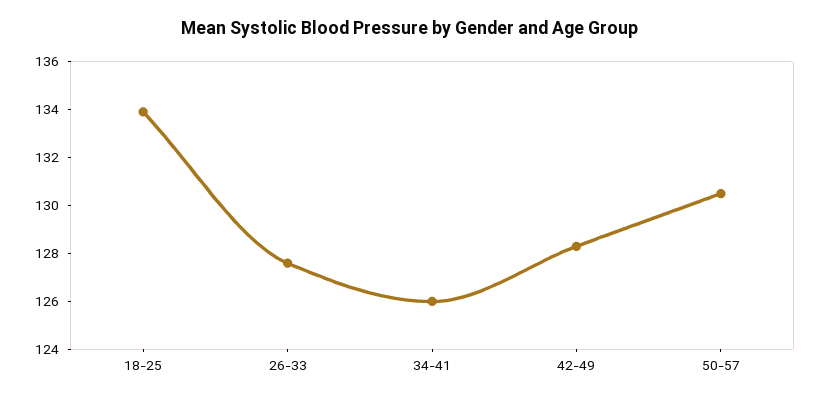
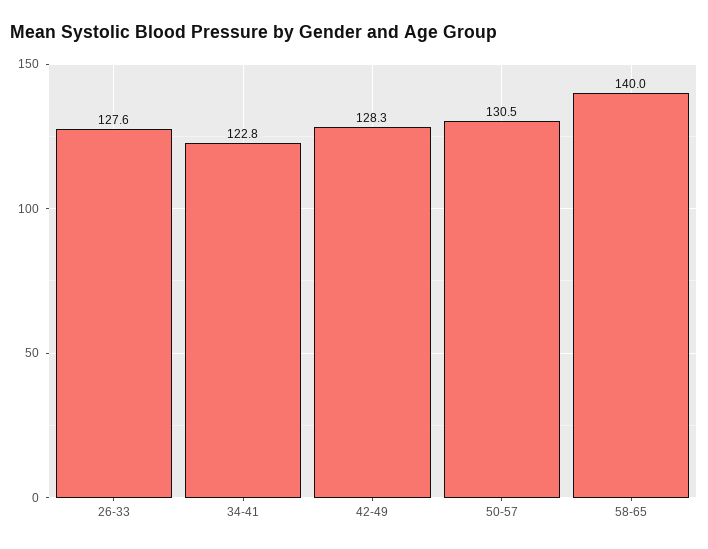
18-25: 134 -> none
34-41: 126 -> 122.8
58-65: none -> 140

